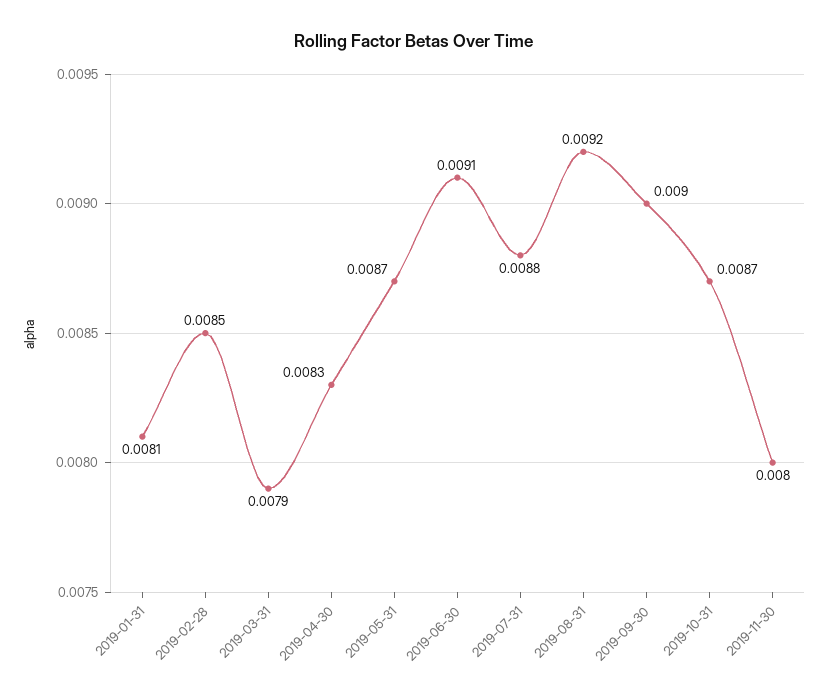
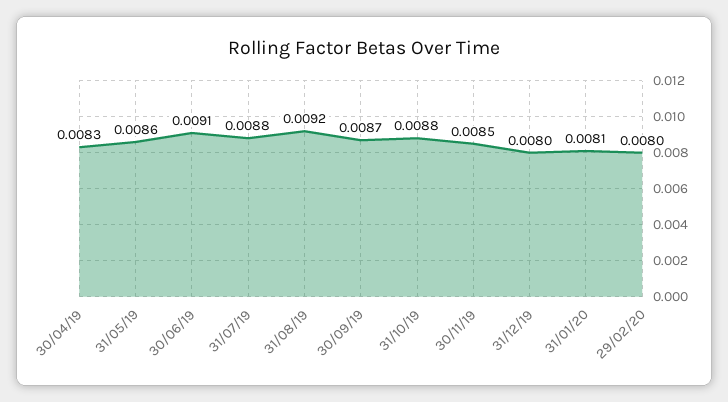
2019-01-31: 0.0081 -> none
2019-02-28: 0.0085 -> none
2019-03-31: 0.0079 -> none
2019-05-31: 0.0087 -> 0.0086
2019-09-30: 0.009 -> 0.0087
2019-10-31: 0.0087 -> 0.0088
2019-11-30: 0.008 -> 0.0085
31/12/19: none -> 0.008
31/01/20: none -> 0.0081
29/02/20: none -> 0.008

